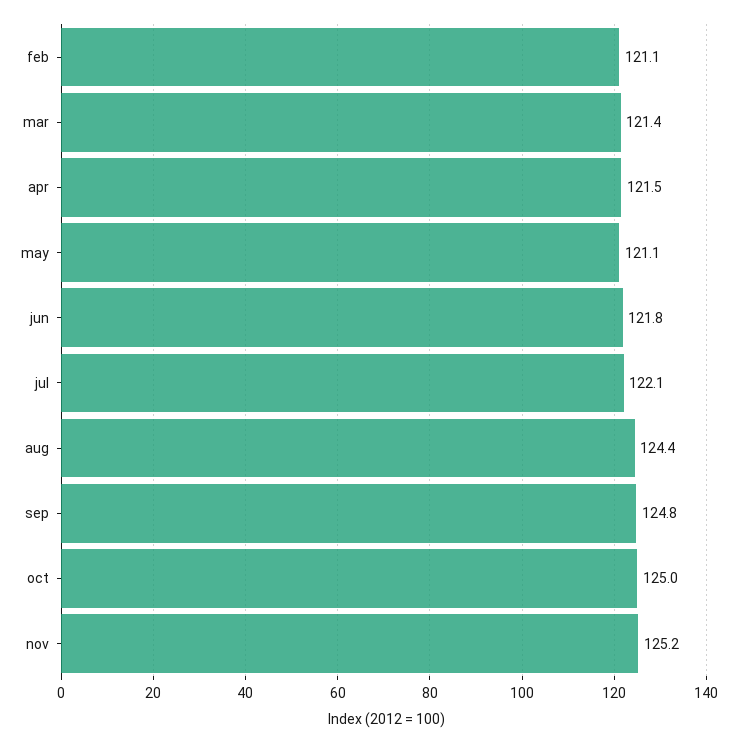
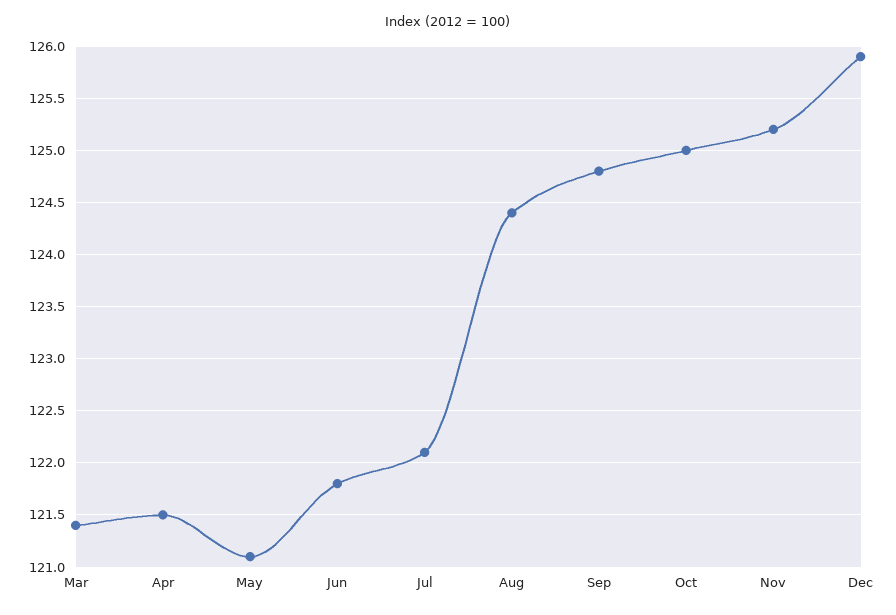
feb: 121.1 -> none
Dec: none -> 125.9

